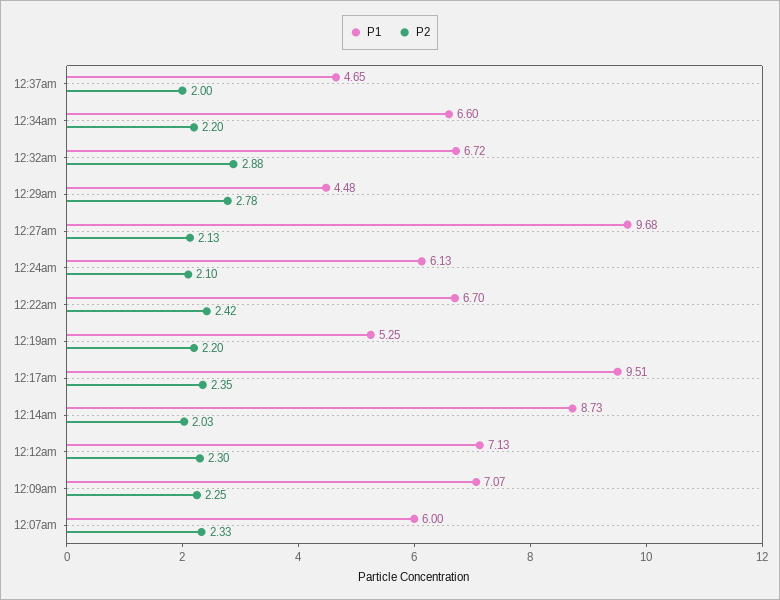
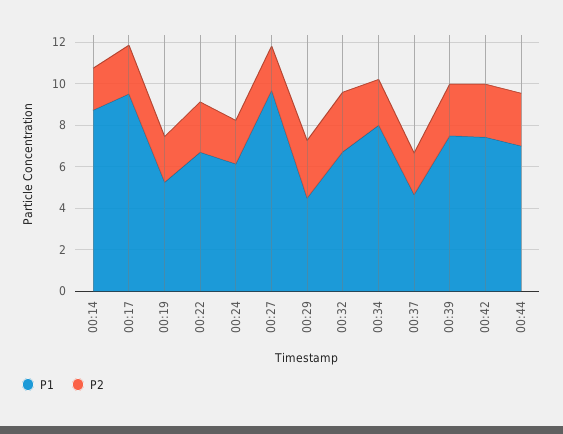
P1, 12:34am: 6.6 -> 8
P1, 12:12am: 7.13 -> none
P2, 12:12am: 2.3 -> none
P1, 12:09am: 7.07 -> none
P2, 12:09am: 2.25 -> none
P1, 12:07am: 6 -> none
P2, 12:07am: 2.33 -> none
P1, 00:39: none -> 7.5
P2, 00:39: none -> 2.5
P1, 00:42: none -> 7.5
P2, 00:42: none -> 2.5
P1, 00:44: none -> 7
P2, 00:44: none -> 2.5

